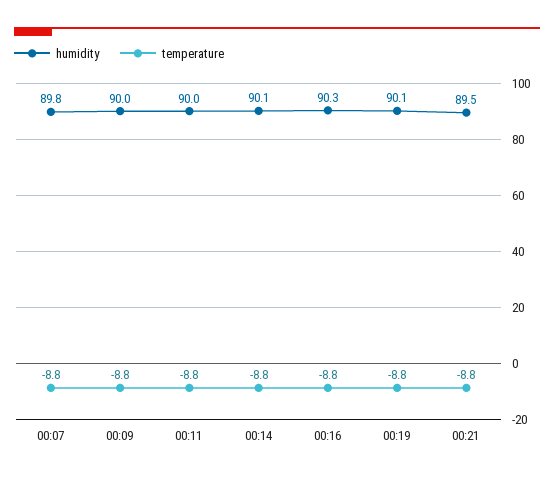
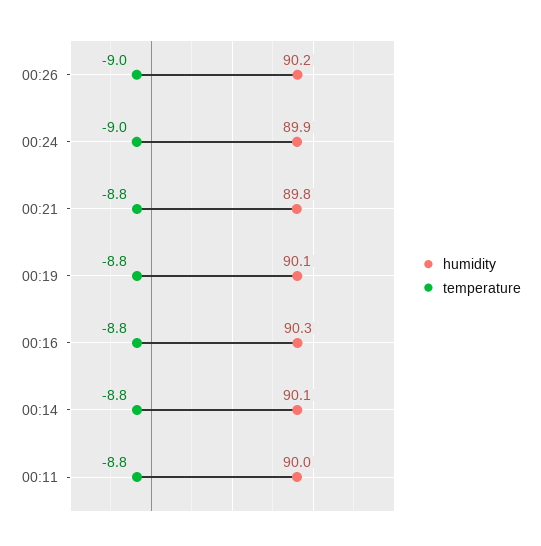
humidity, 00:07: 89.8 -> none
temperature, 00:07: -8.8 -> none
humidity, 00:09: 90 -> none
temperature, 00:09: -8.8 -> none
humidity, 00:21: 89.5 -> 89.8
humidity, 00:26: none -> 90.2
temperature, 00:26: none -> -9
humidity, 00:24: none -> 89.9
temperature, 00:24: none -> -9

